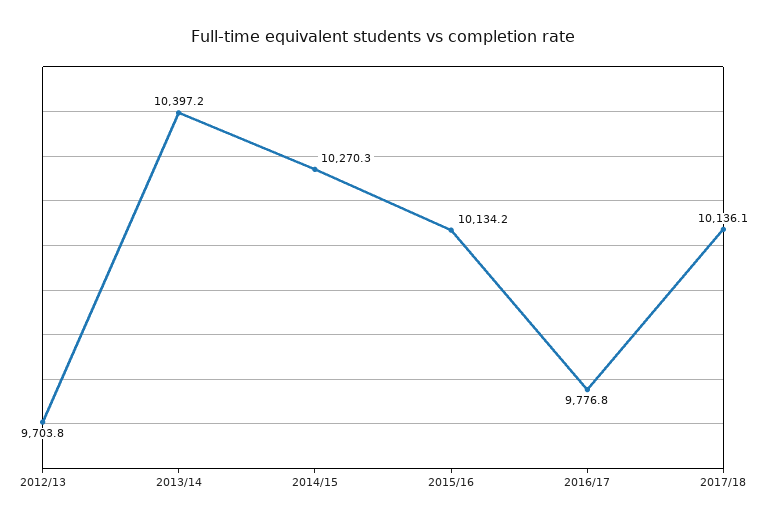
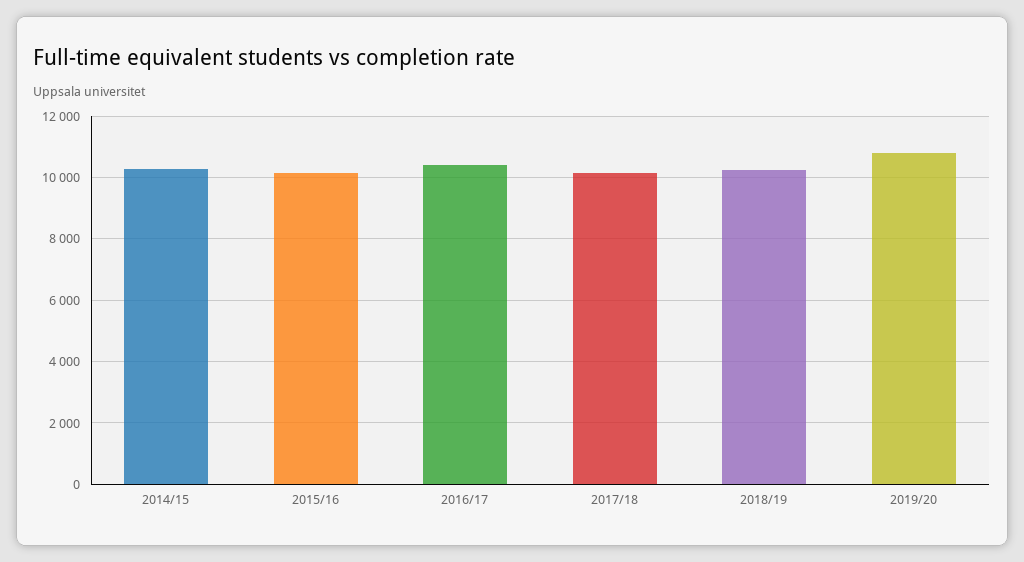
2012/13: 9703.8 -> none
2013/14: 10397.2 -> none
2016/17: 9776.8 -> 10400
2018/19: none -> 10200
2019/20: none -> 10800

